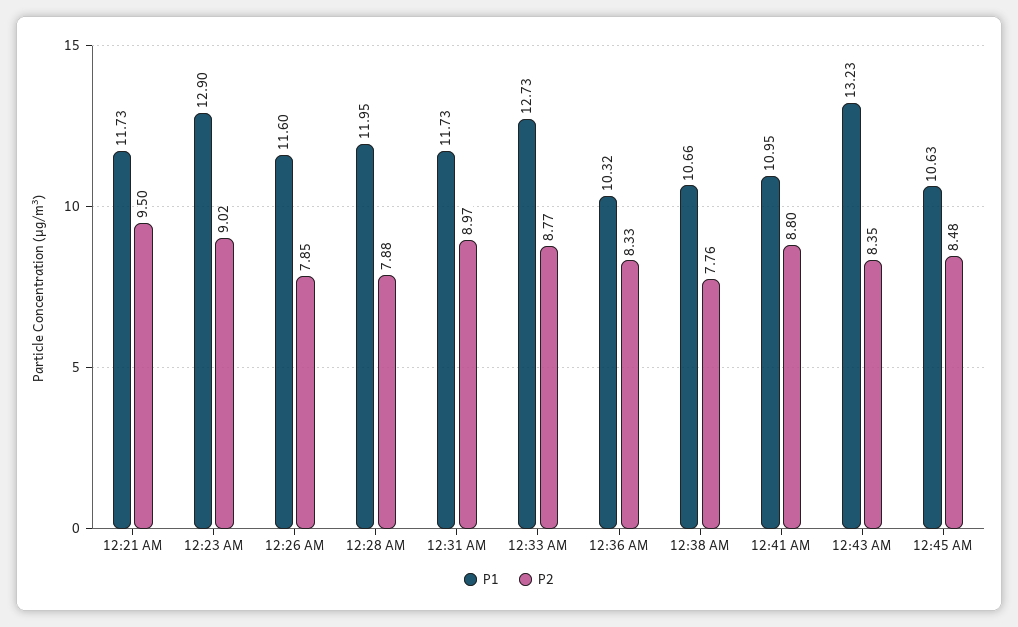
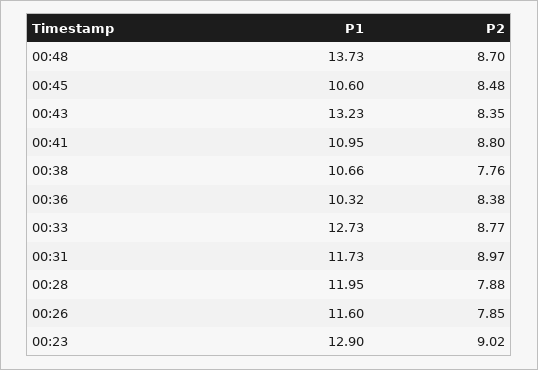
P1, 12:21 AM: 11.73 -> none
P2, 12:21 AM: 9.5 -> none
P2, 12:36 AM: 8.33 -> 8.38
P1, 12:45 AM: 10.63 -> 10.6
P1, 00:48: none -> 13.73
P2, 00:48: none -> 8.7

